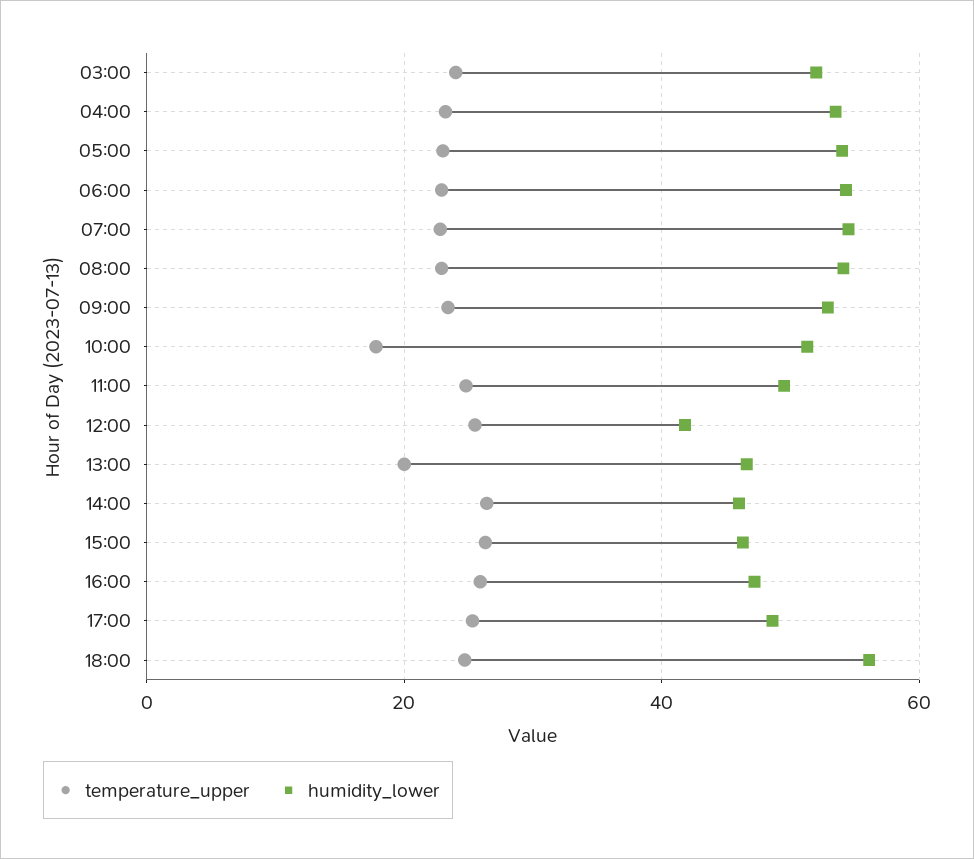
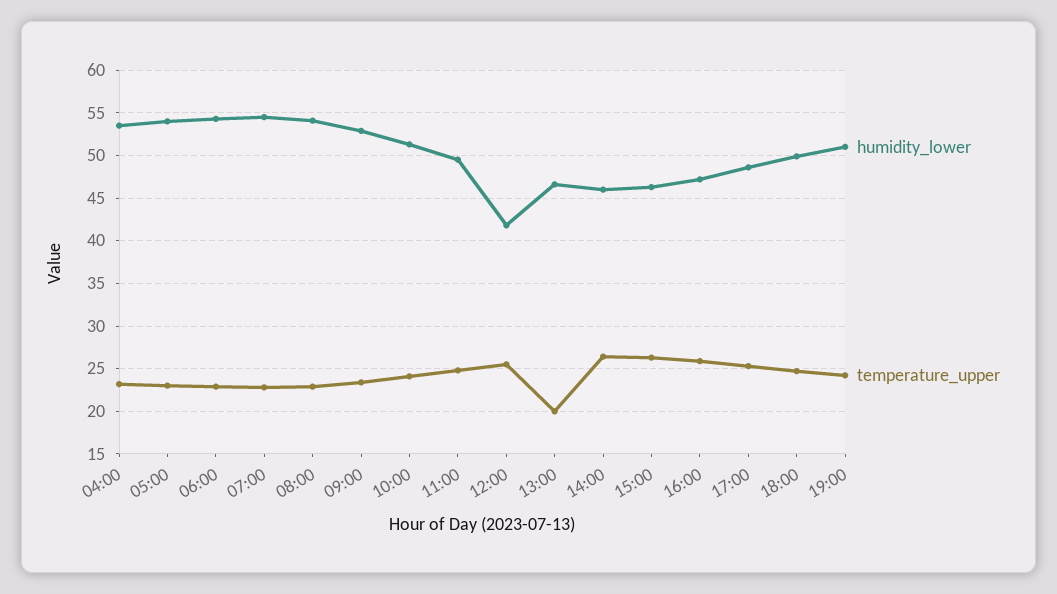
temperature_upper, 03:00: 24 -> none
humidity_lower, 03:00: 52 -> none
temperature_upper, 10:00: 18 -> 24
humidity_lower, 18:00: 56 -> 50
humidity_lower, 19:00: none -> 51
temperature_upper, 19:00: none -> 24

